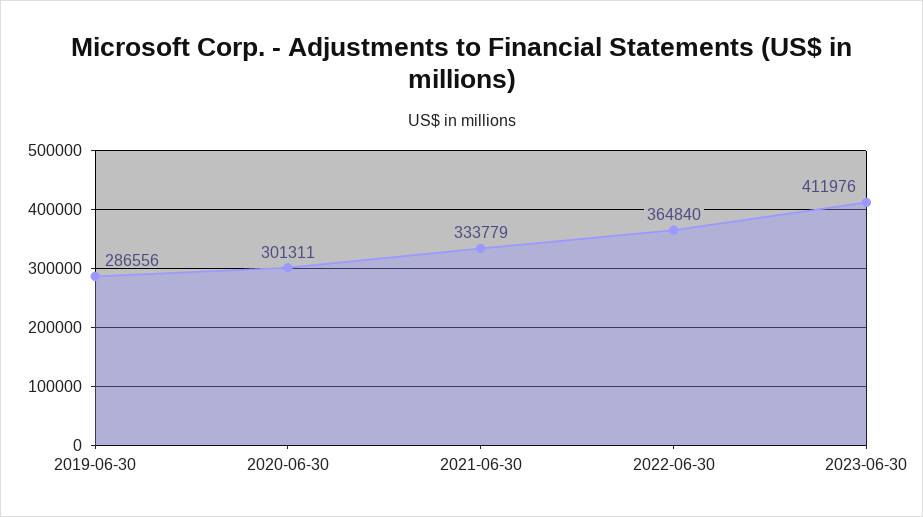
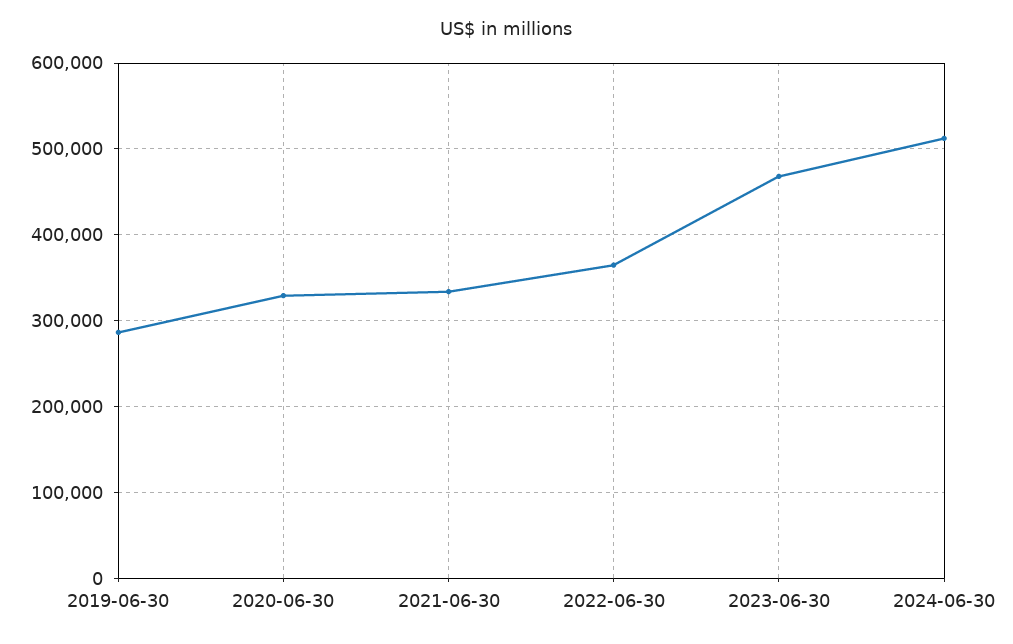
2020-06-30: 301311 -> 330000
2023-06-30: 411976 -> 470000
2024-06-30: none -> 510000

